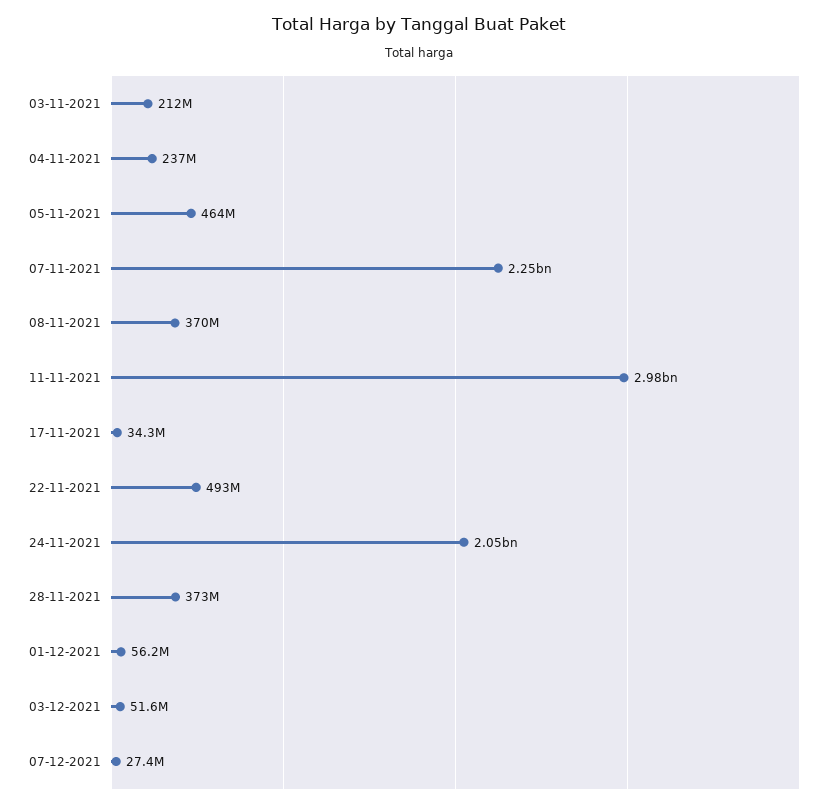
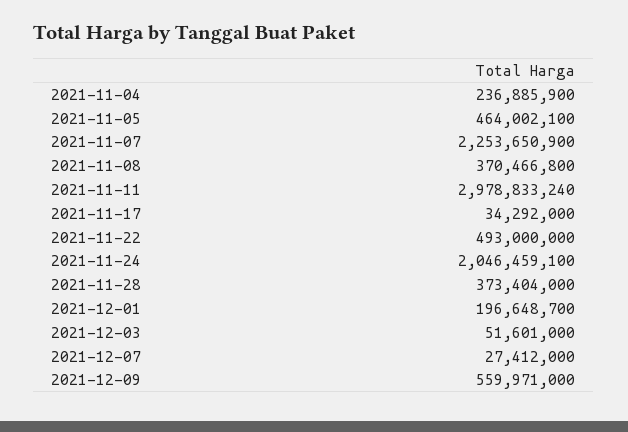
03-11-2021: 212000000 -> none
01-12-2021: 56200000 -> 196648700
2021-12-09: none -> 559971000

